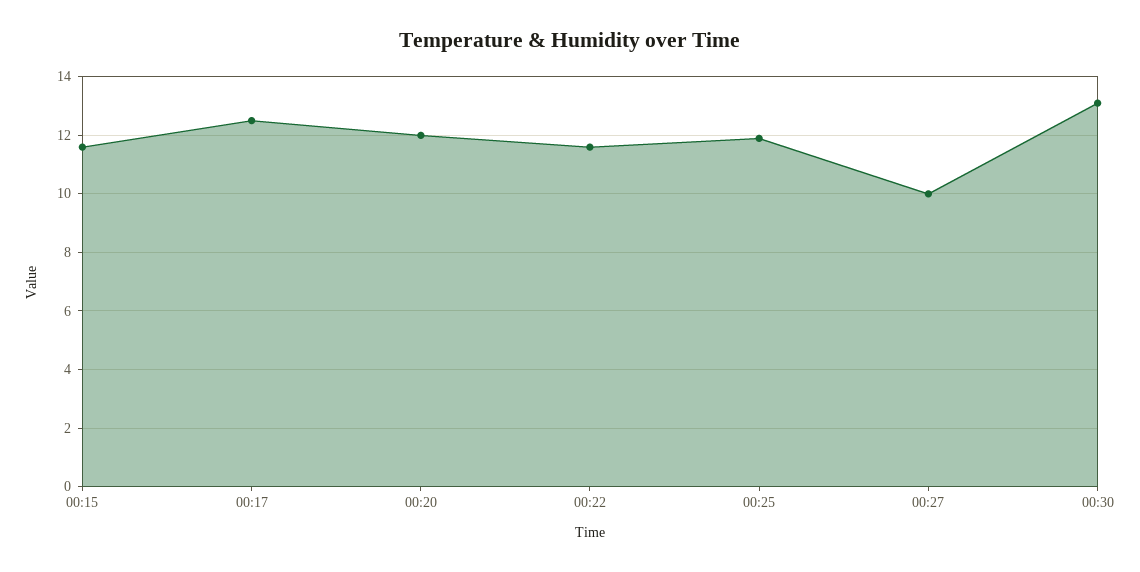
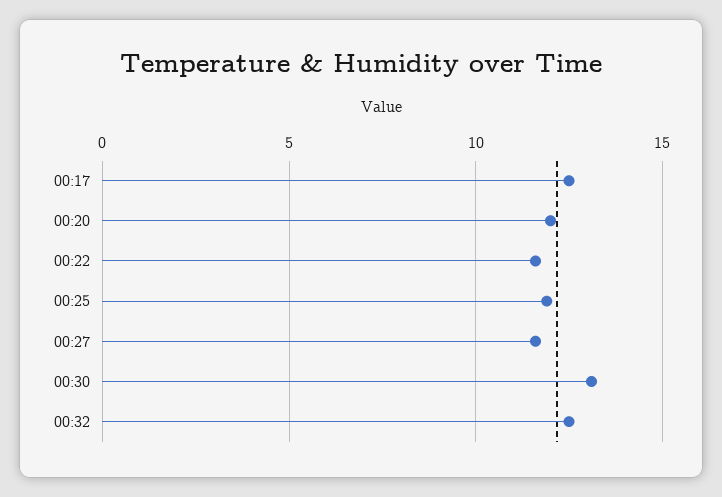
00:15: 11.5 -> none
00:27: 10 -> 11.5
00:32: none -> 12.5

